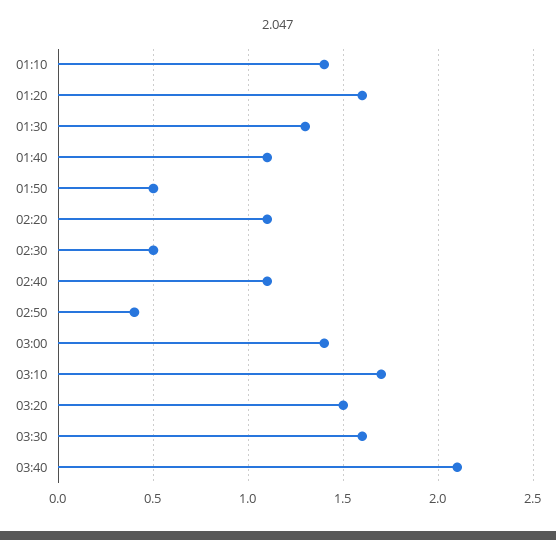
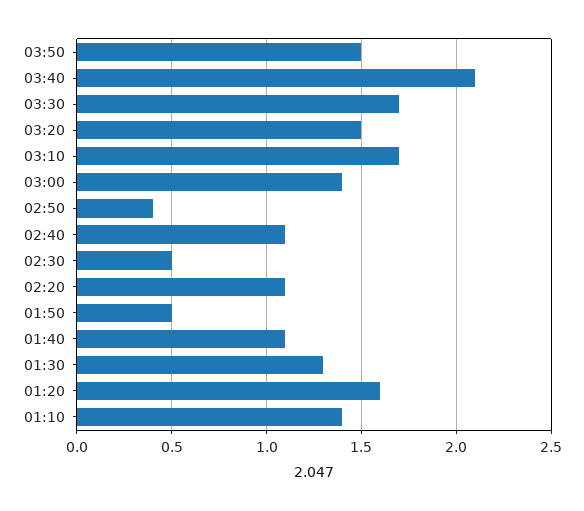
03:30: 1.6 -> 1.7
03:50: none -> 1.5

